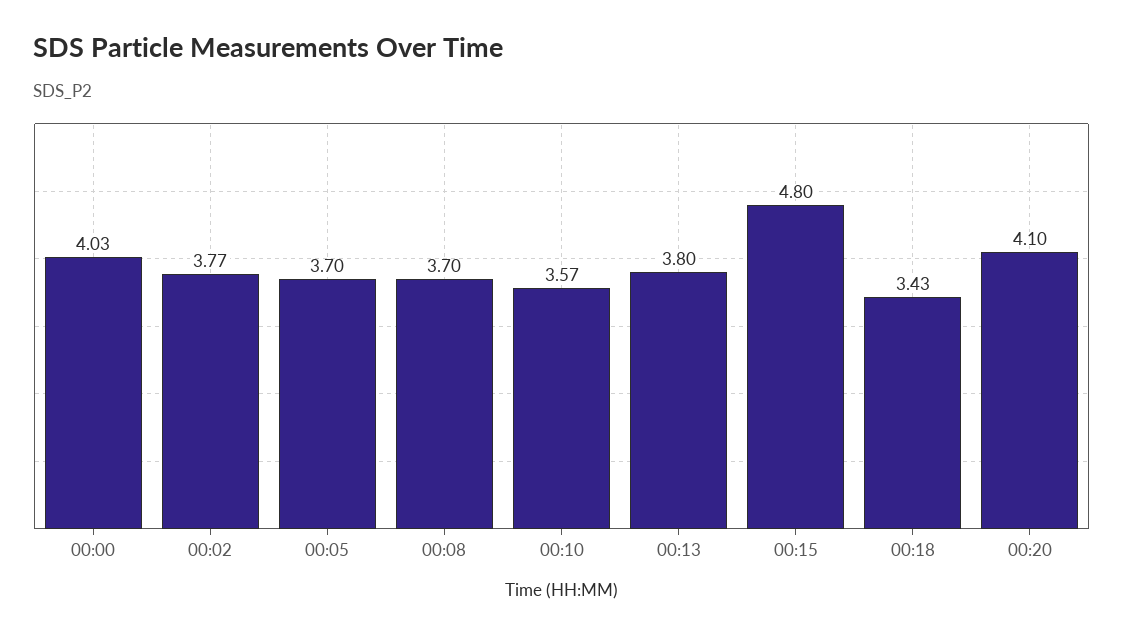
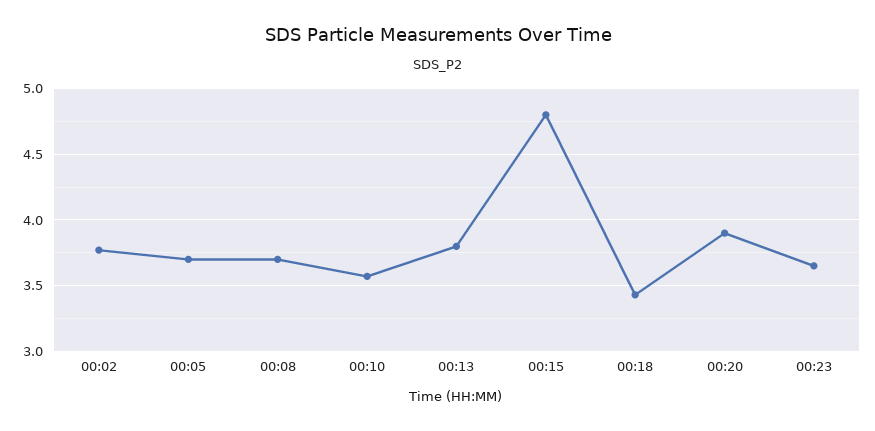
00:00: 4.03 -> none
00:20: 4.1 -> 3.9
00:23: none -> 3.65

